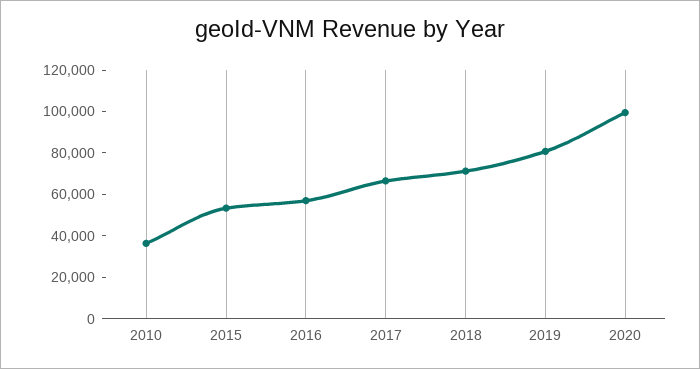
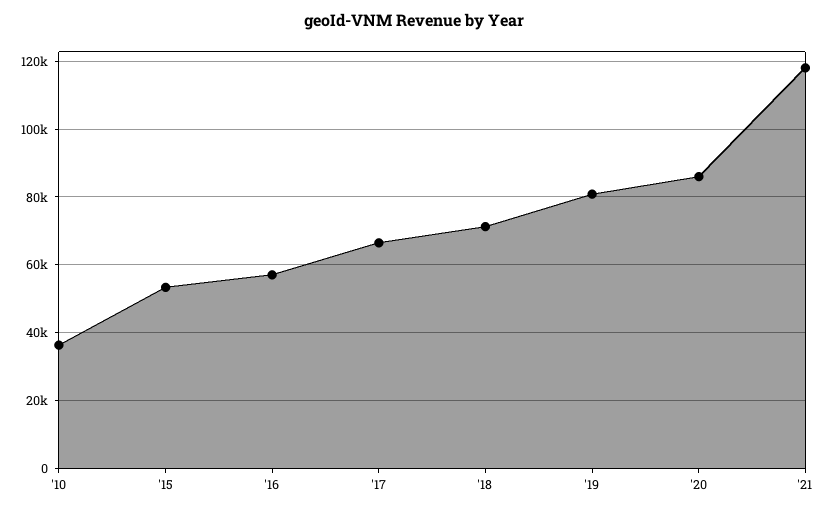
2020: 100000 -> 86000
'21: none -> 118000

